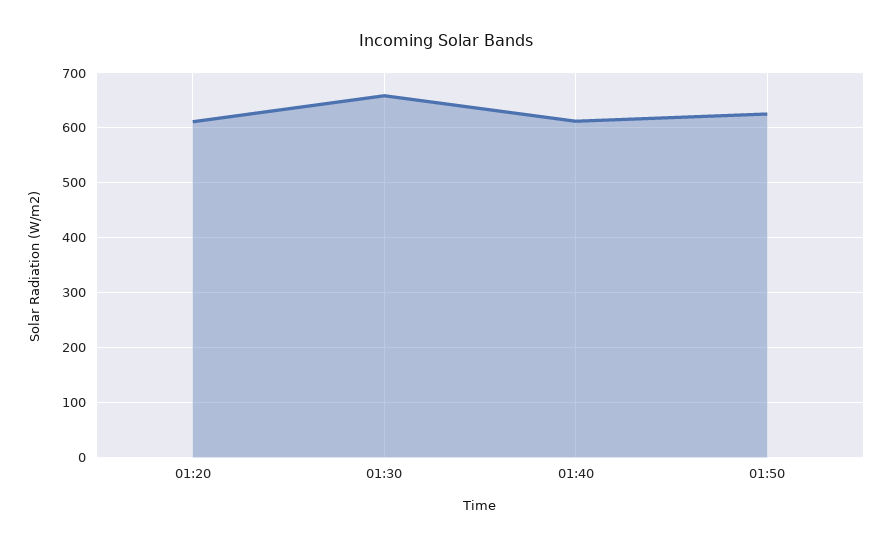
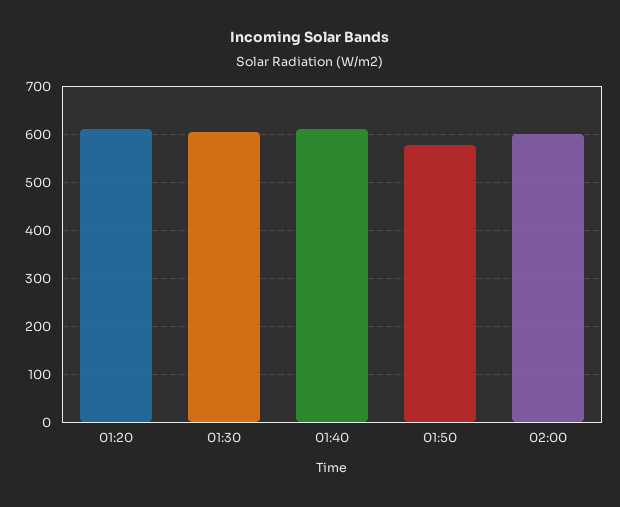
01:30: 660 -> 600
01:50: 620 -> 580
02:00: none -> 600

